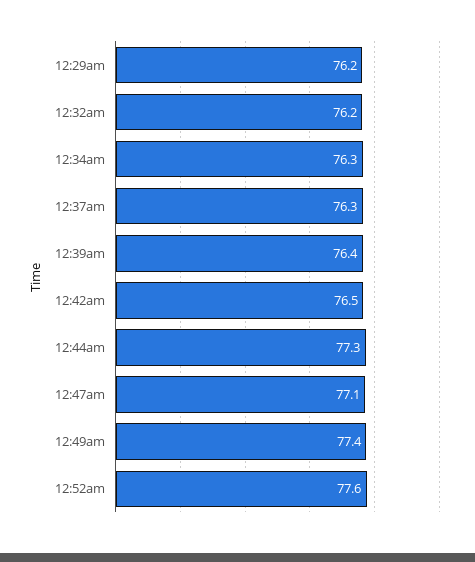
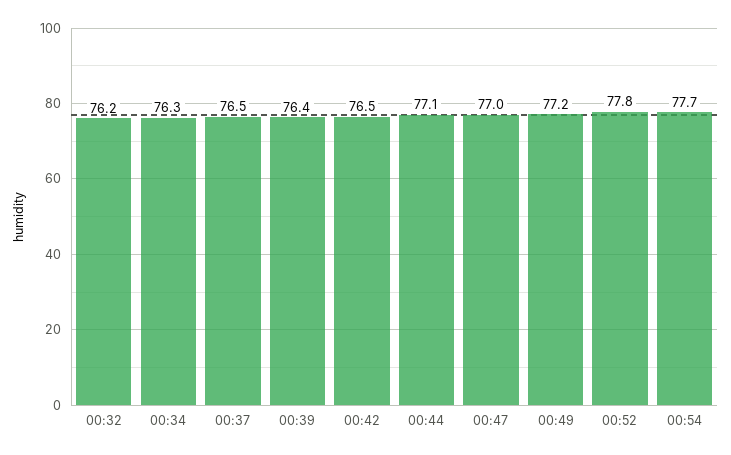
12:29am: 76.2 -> none
12:37am: 76.3 -> 76.5
12:44am: 77.3 -> 77.1
12:47am: 77.1 -> 77
12:49am: 77.4 -> 77.2
12:52am: 77.6 -> 77.8
00:54: none -> 77.7

